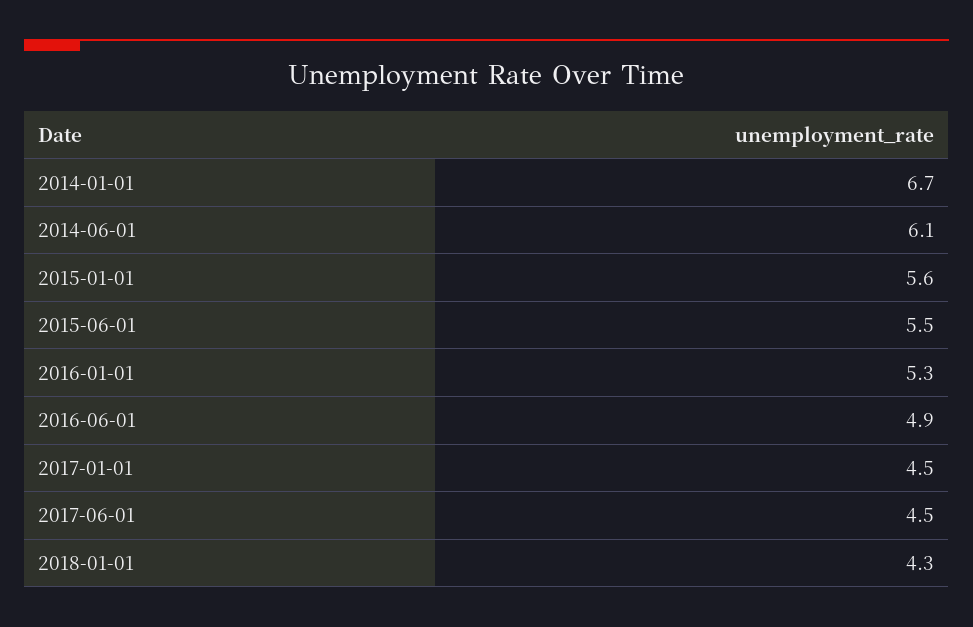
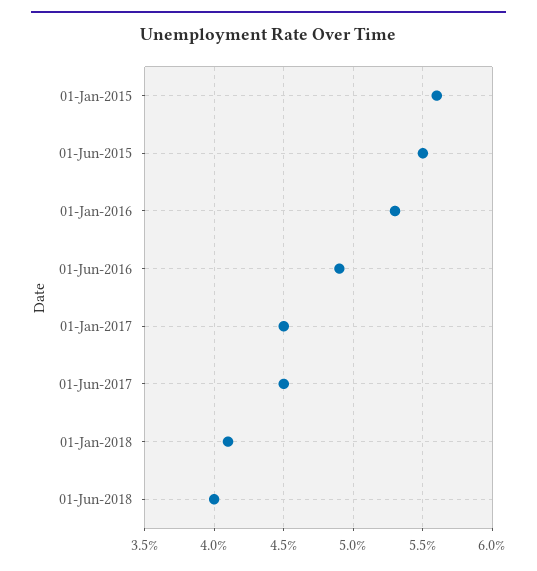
2014-01-01: 6.7 -> none
2014-06-01: 6.1 -> none
2018-01-01: 4.3 -> 4.1
01-Jun-2018: none -> 4

